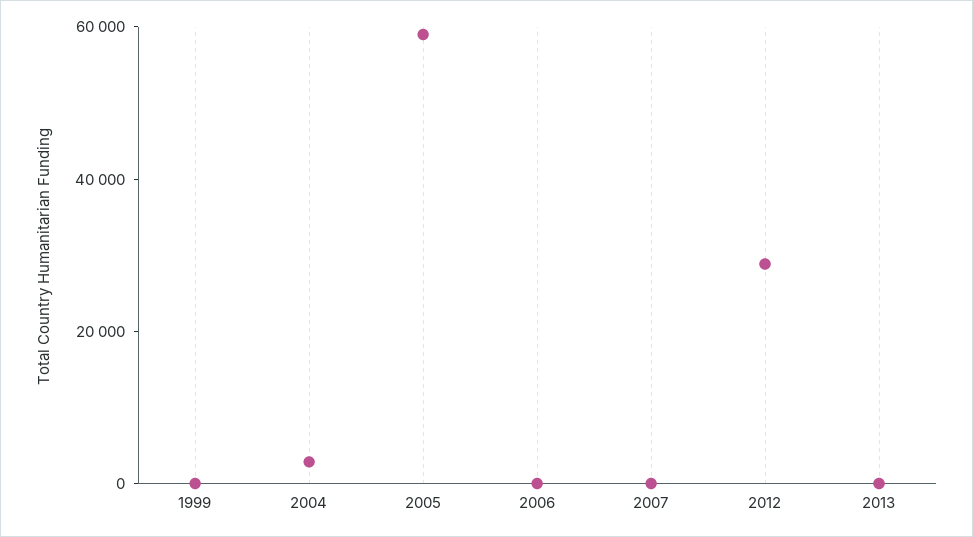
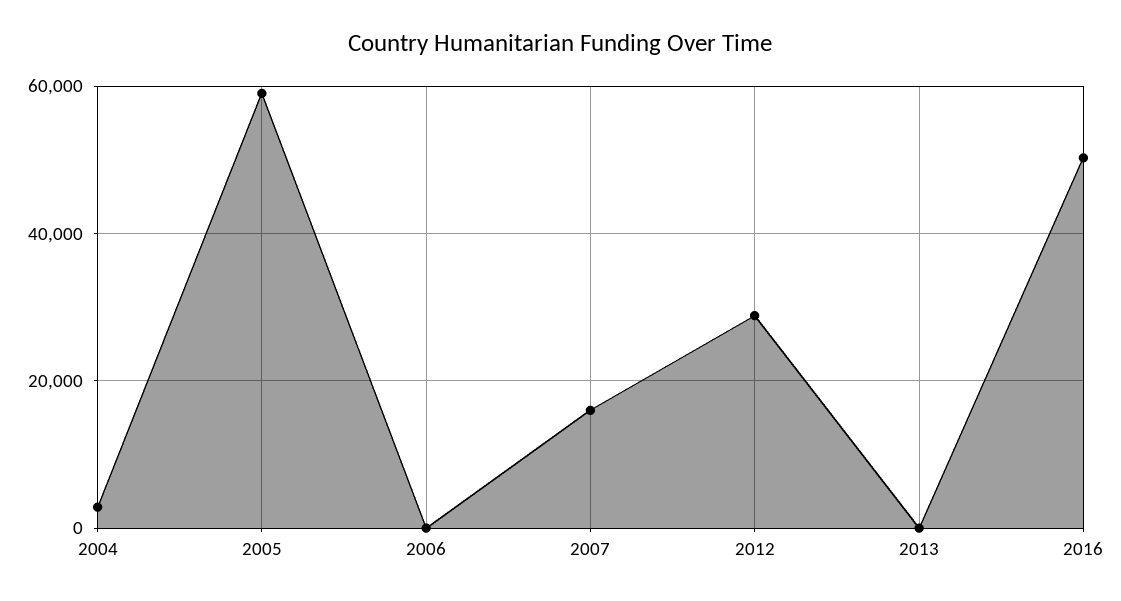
1999: 0 -> none
2007: 0 -> 16000
2016: none -> 50000

